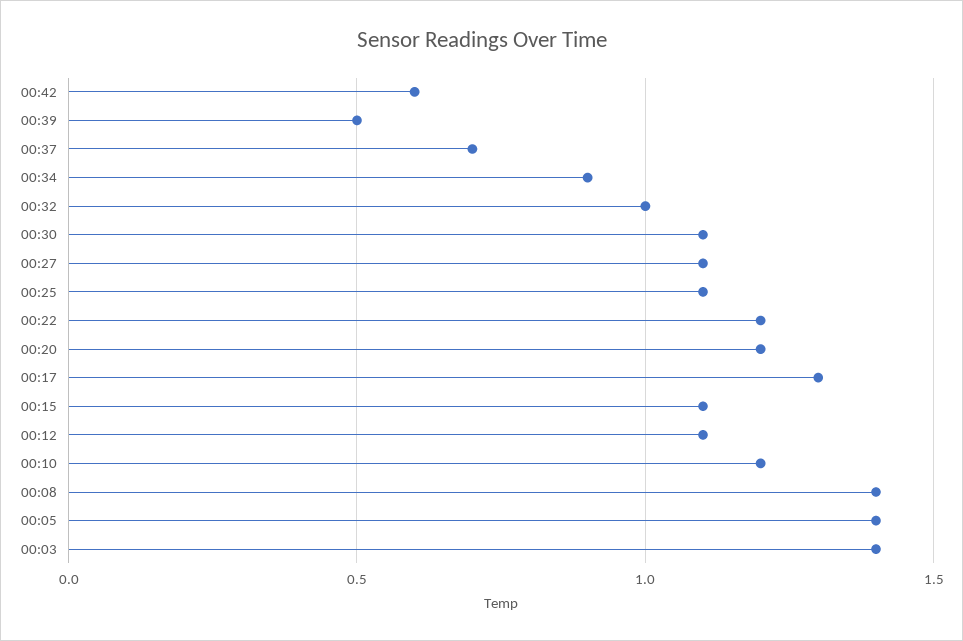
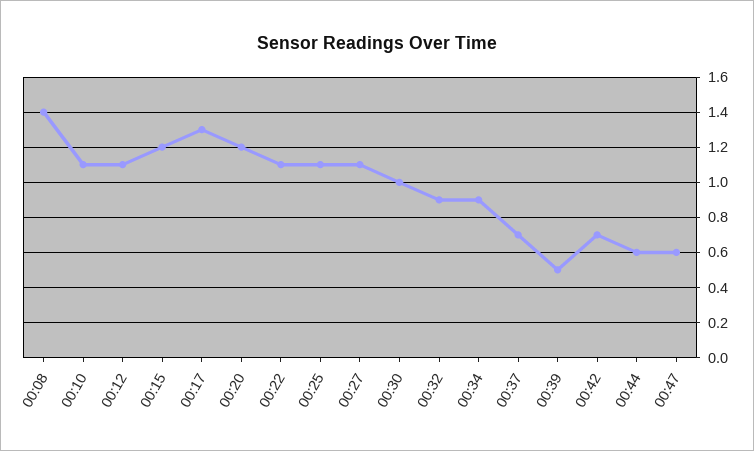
00:42: 0.6 -> 0.7
00:32: 1 -> 0.9
00:30: 1.1 -> 1
00:22: 1.2 -> 1.1
00:15: 1.1 -> 1.2
00:10: 1.2 -> 1.1
00:05: 1.4 -> none
00:03: 1.4 -> none
00:44: none -> 0.6
00:47: none -> 0.6

